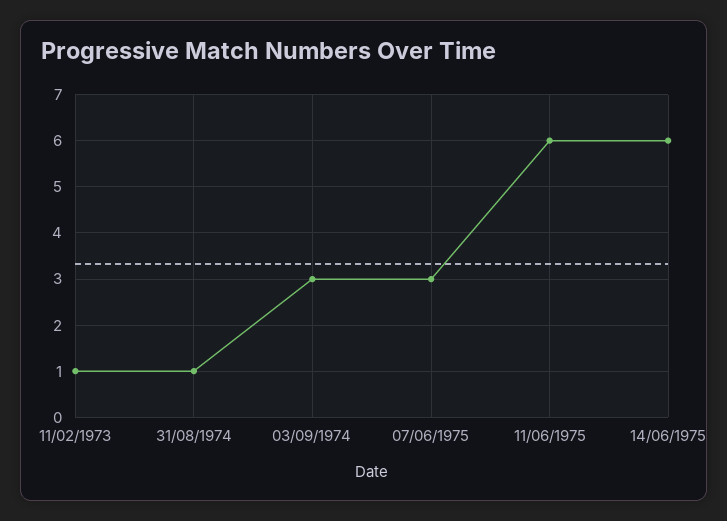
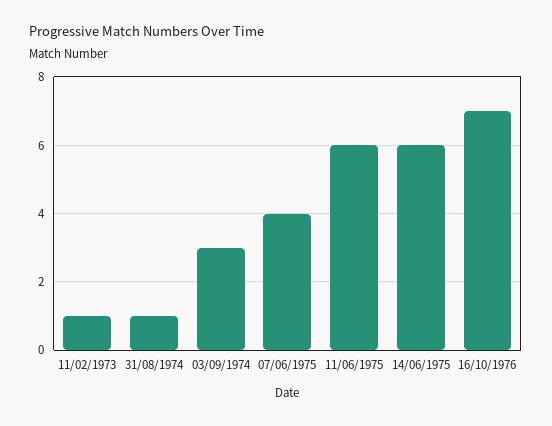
07/06/1975: 3 -> 4
16/10/1976: none -> 7

